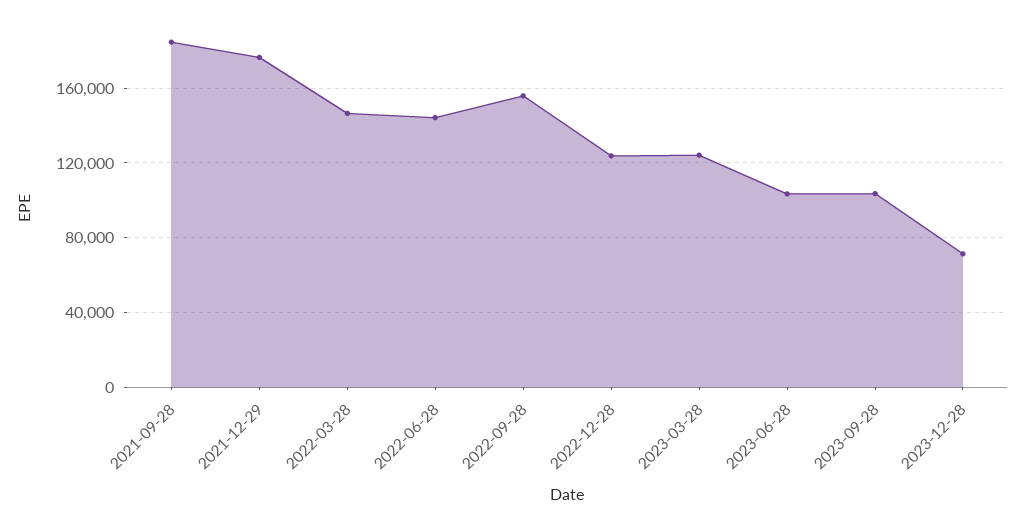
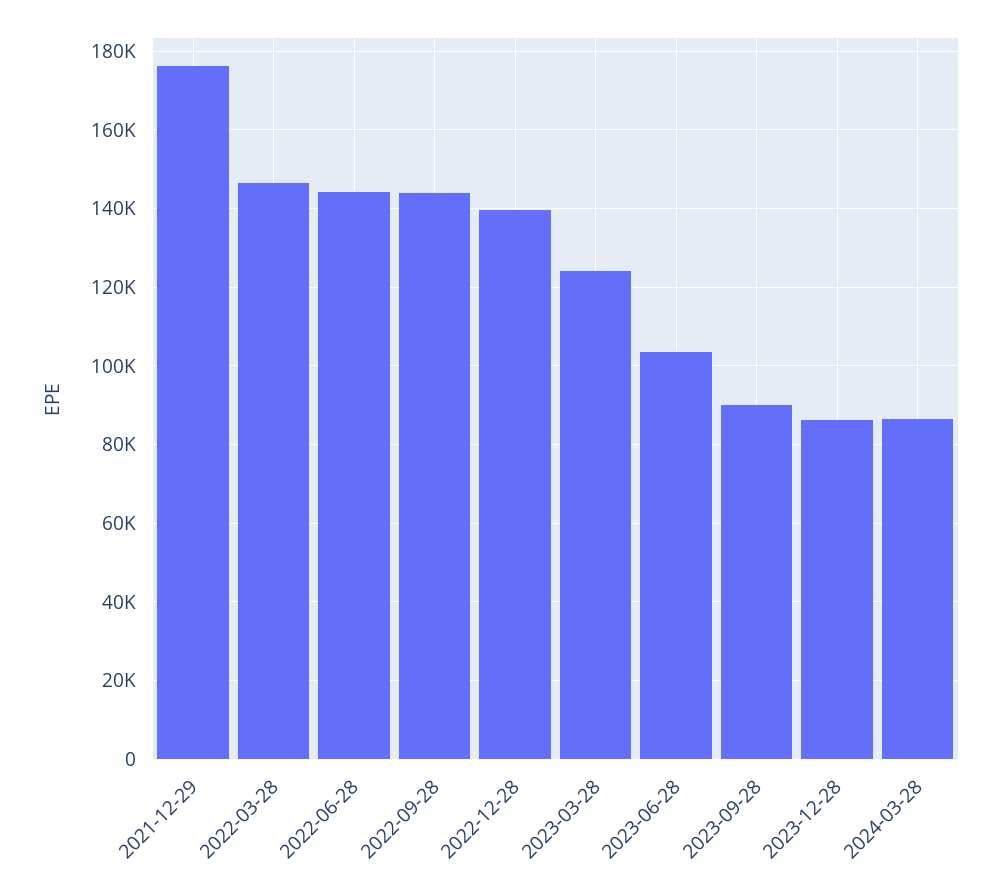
2021-09-28: 185000 -> none
2022-09-28: 155000 -> 144000
2022-12-28: 125000 -> 140000
2023-09-28: 105000 -> 90000
2023-12-28: 70000 -> 86000
2024-03-28: none -> 86000

